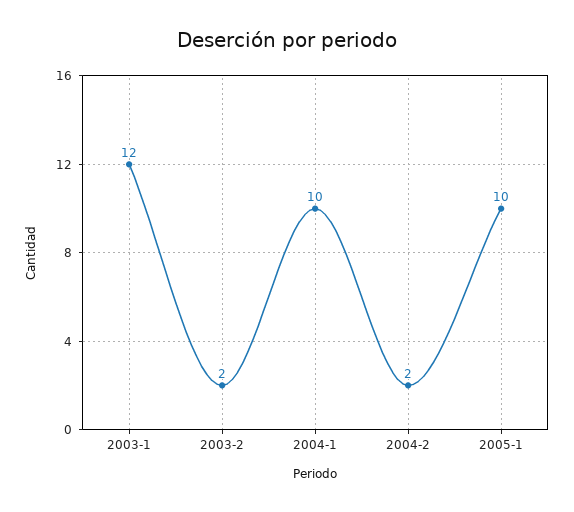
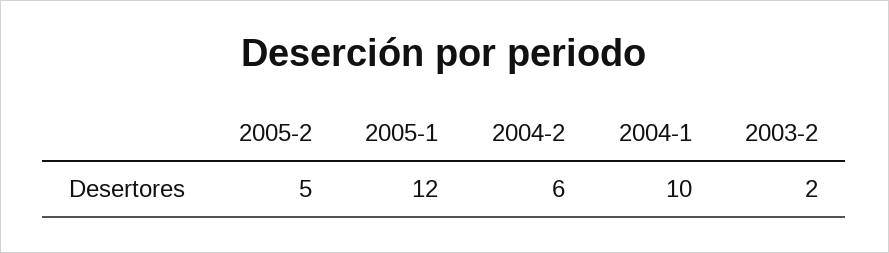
2003-1: 12 -> none
2004-2: 2 -> 6
2005-1: 10 -> 12
2005-2: none -> 5

